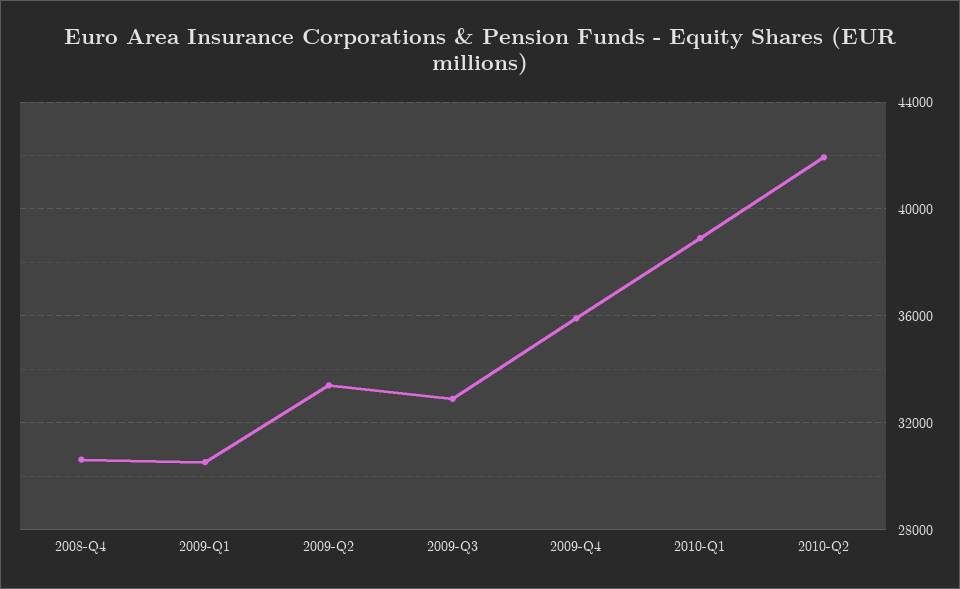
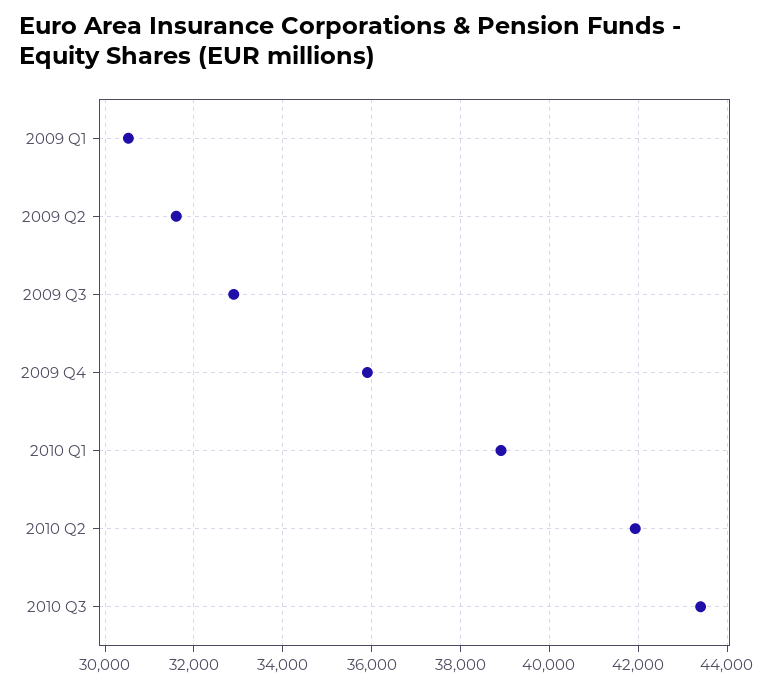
2008-Q4: 30500 -> none
2009-Q2: 33500 -> 31600
2010 Q3: none -> 43400

